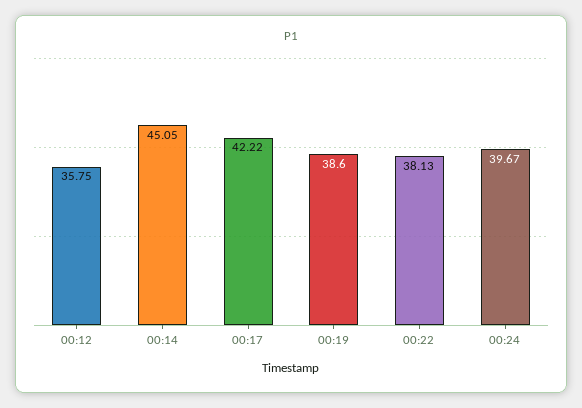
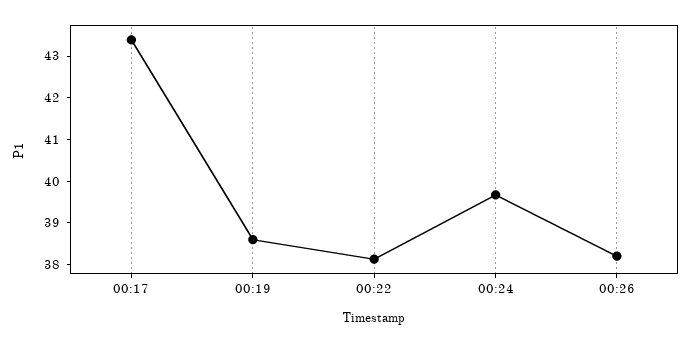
00:12: 35.75 -> none
00:14: 45.05 -> none
00:17: 42.22 -> 43.4
00:26: none -> 38.2

